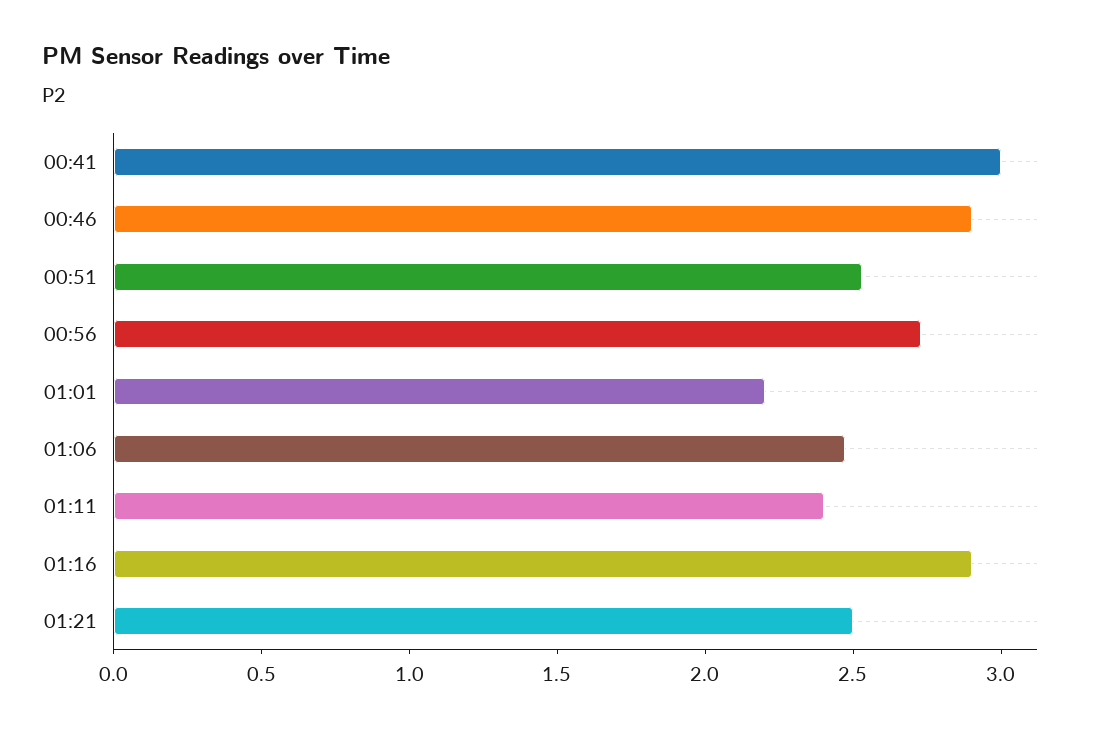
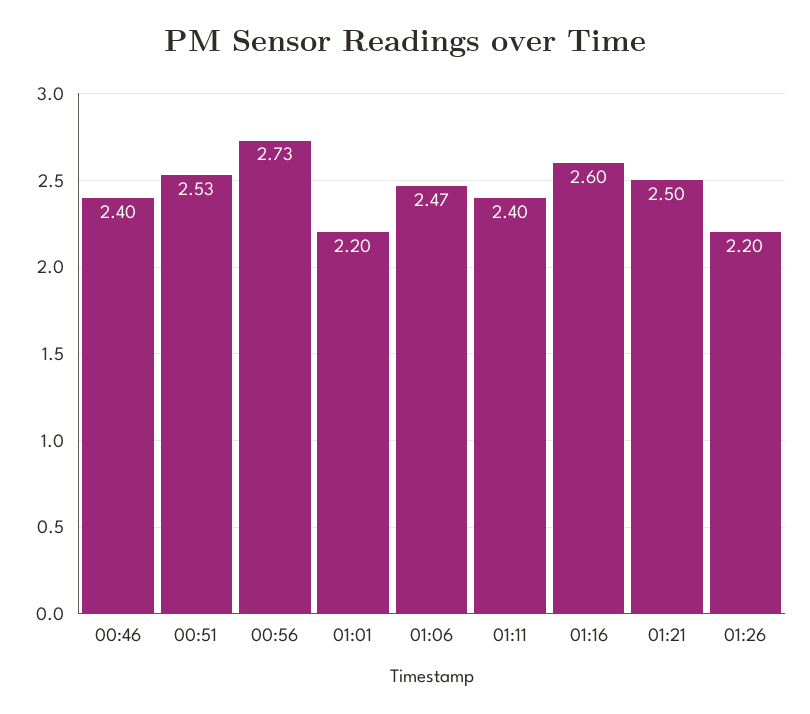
00:41: 3 -> none
00:46: 2.9 -> 2.4
01:16: 2.9 -> 2.6
01:26: none -> 2.2

